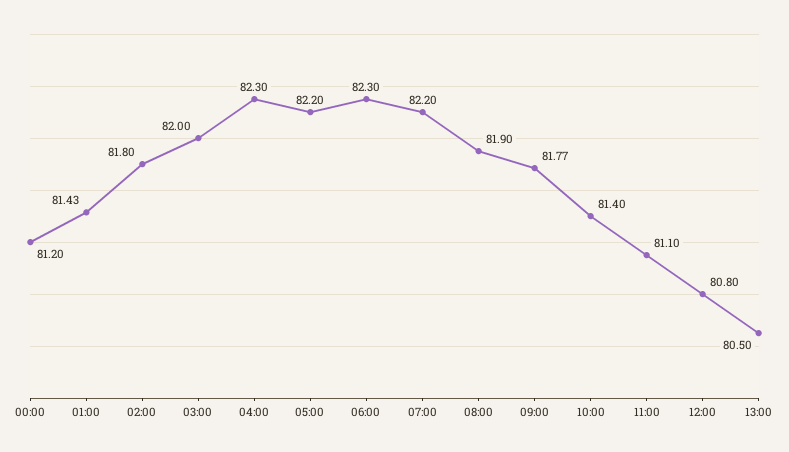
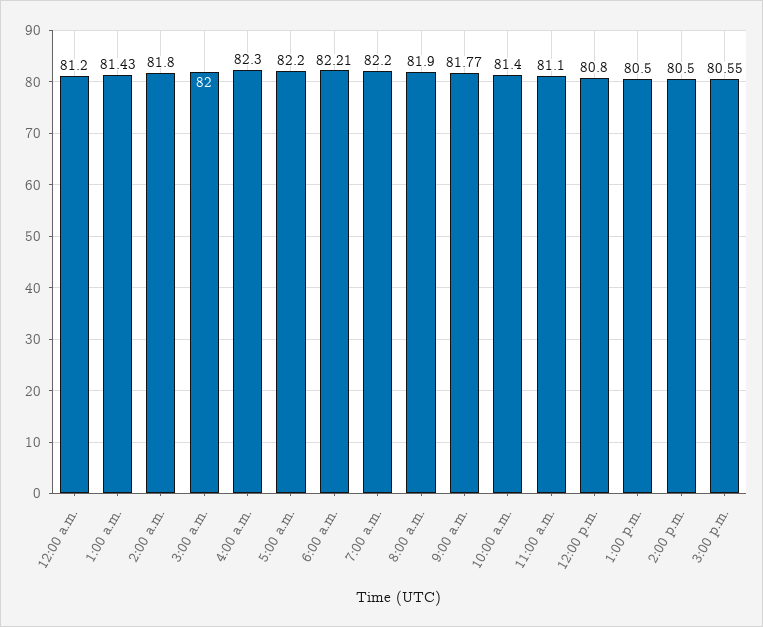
06:00: 82.3 -> 82.21
2:00 p.m.: none -> 80.5
3:00 p.m.: none -> 80.55

